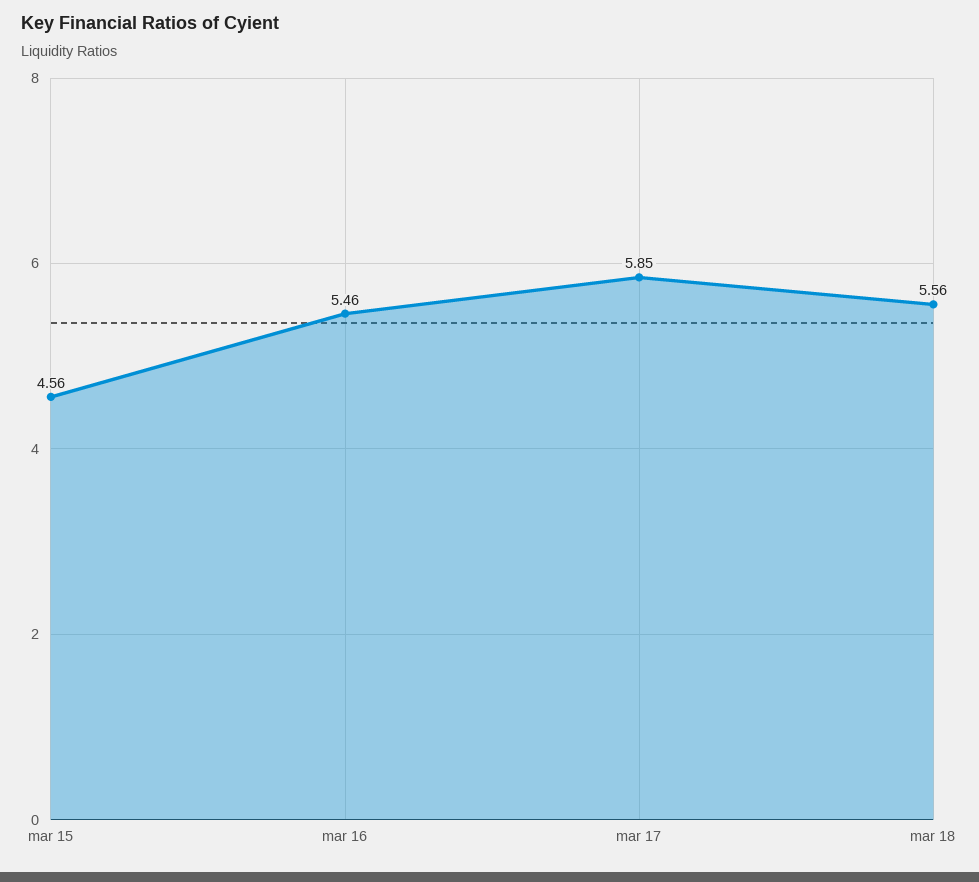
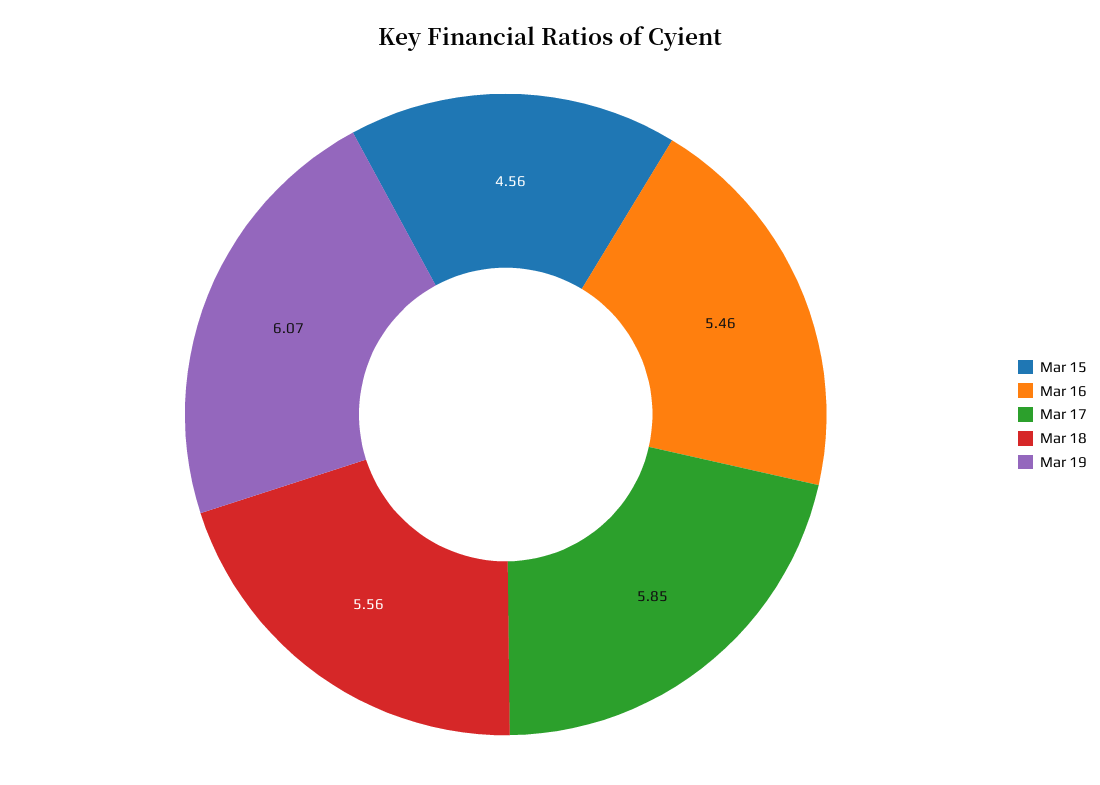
Mar 19: none -> 6.07

